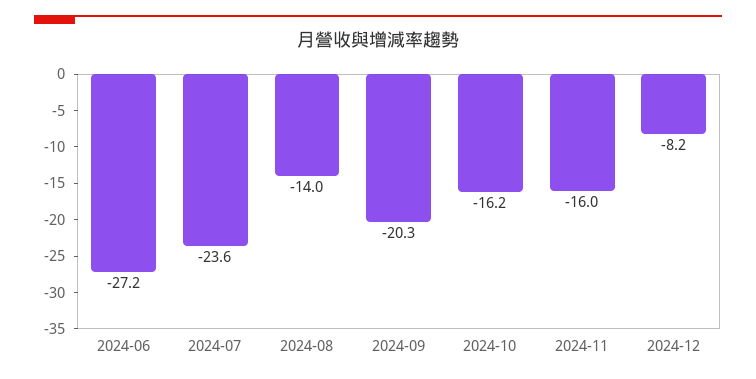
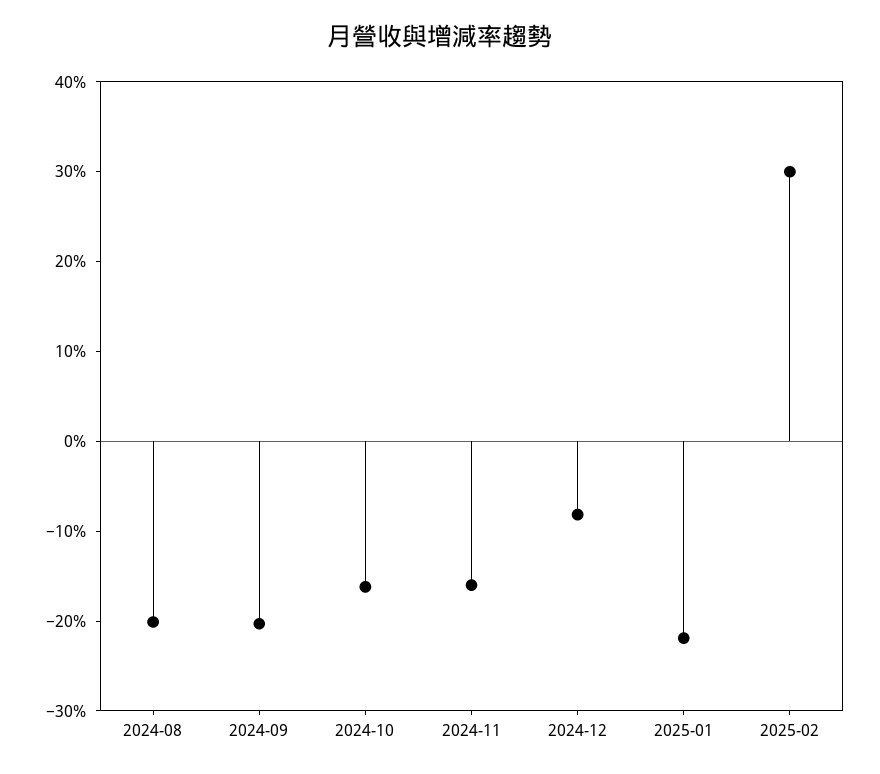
2024-06: -27.2 -> none
2024-07: -23.6 -> none
2024-08: -14 -> -20
2025-01: none -> -22
2025-02: none -> 30

